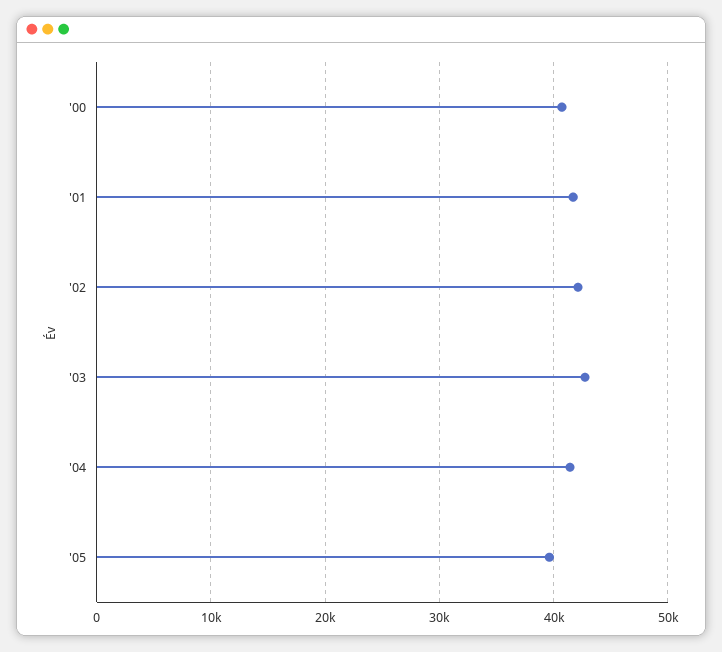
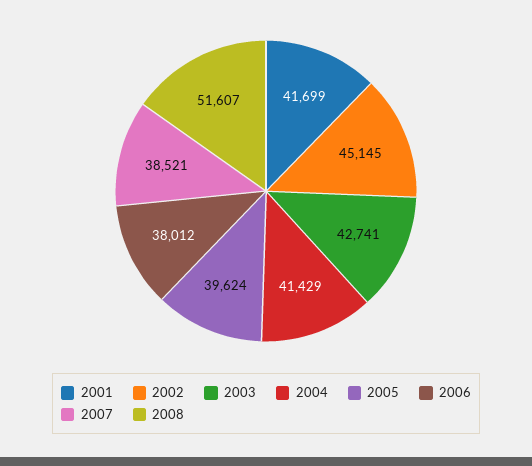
'00: 41000 -> none
'02: 42000 -> 45145
2006: none -> 38012
2007: none -> 38521
2008: none -> 51607

